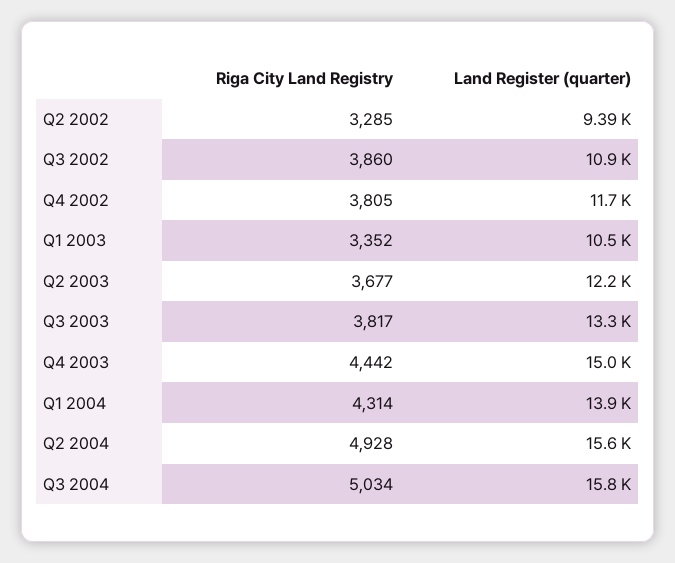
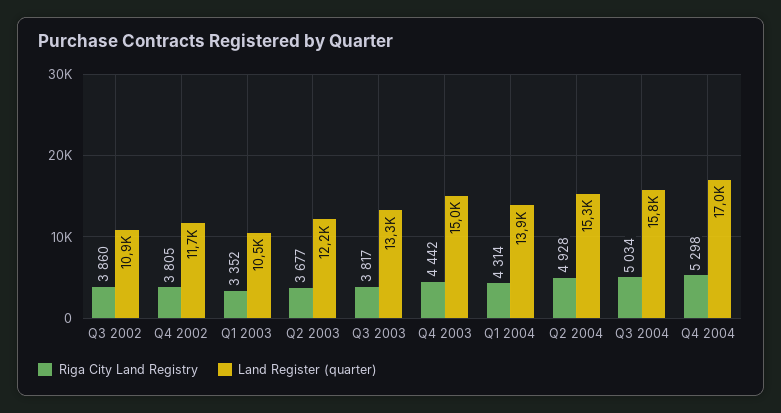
Riga City Land Registry, Q2 2002: 3285 -> none
Land Register (quarter), Q2 2002: 9390 -> none
Land Register (quarter), Q2 2004: 15600 -> 15300
Riga City Land Registry, Q4 2004: none -> 5298
Land Register (quarter), Q4 2004: none -> 17000

